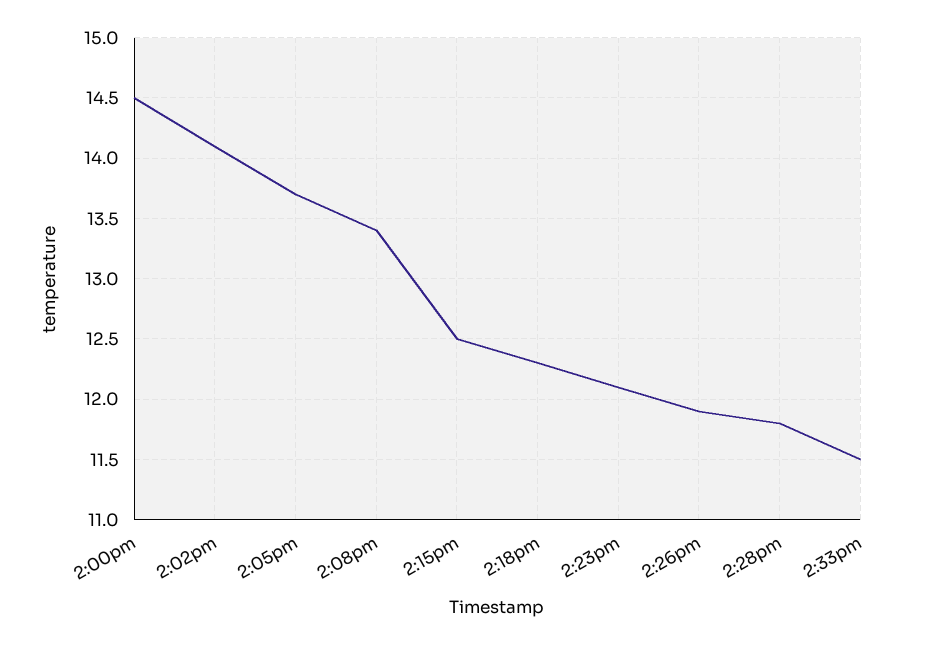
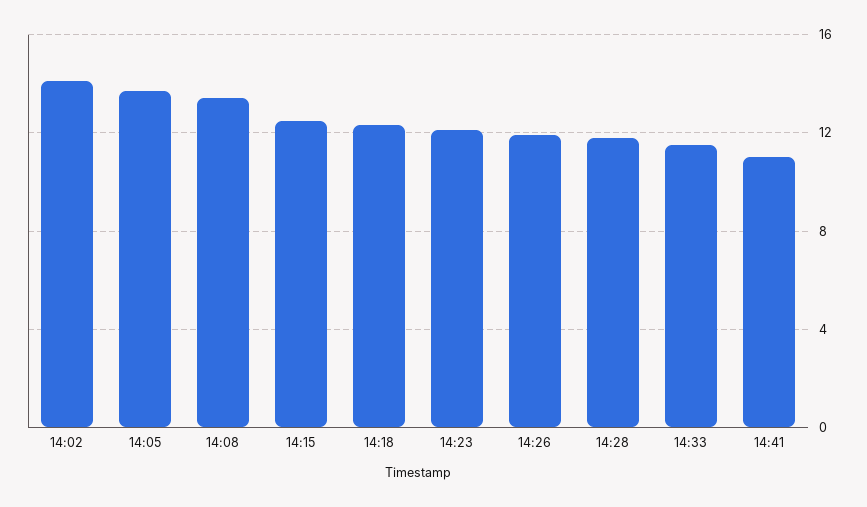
2:00pm: 14.5 -> none
14:41: none -> 11

